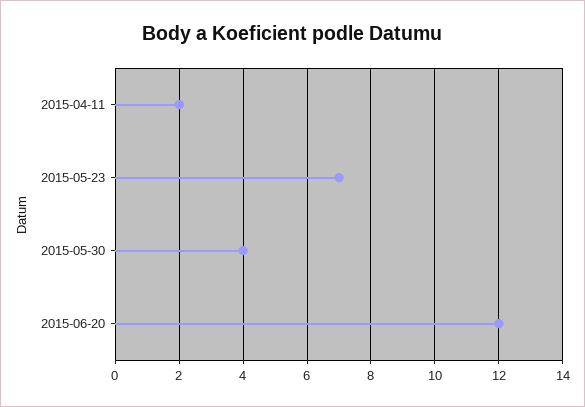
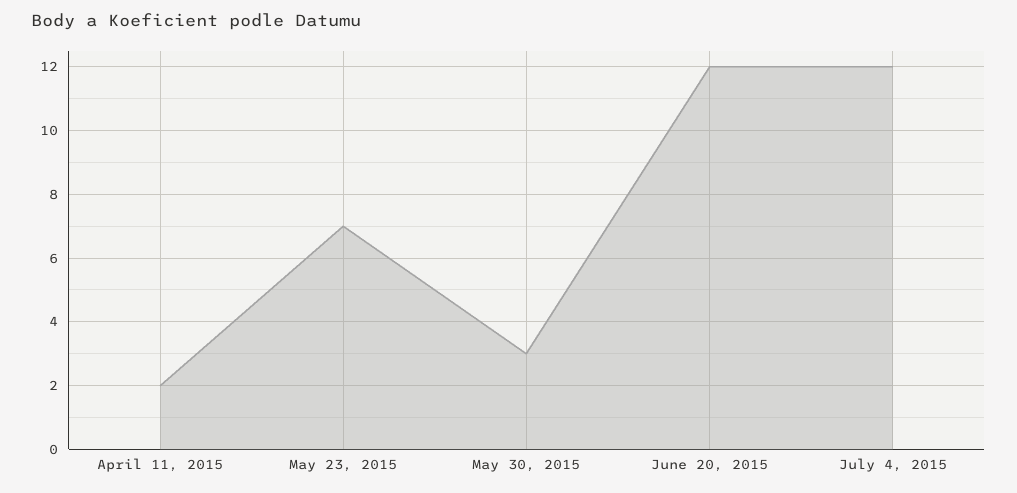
2015-05-30: 4 -> 3
July 4, 2015: none -> 12

